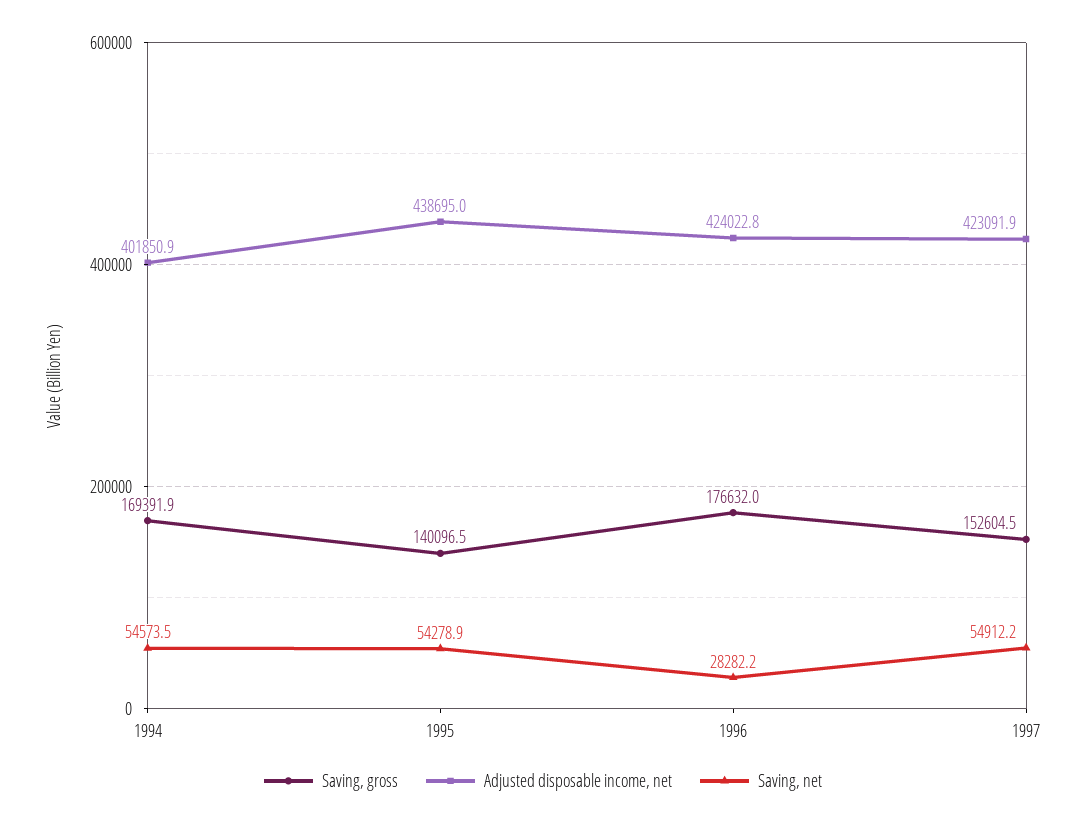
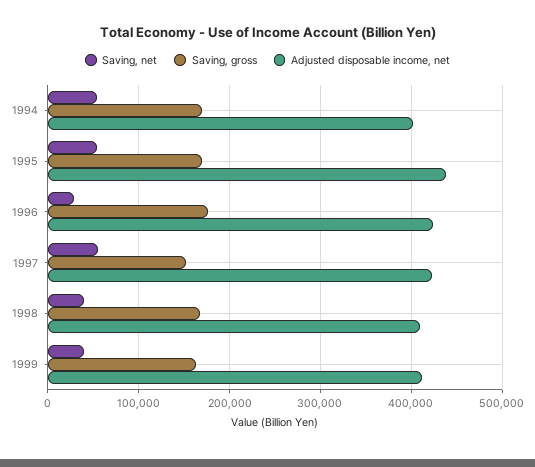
Saving, gross, 1995: 140096.5 -> 170000
Saving, net, 1998: none -> 40000
Saving, gross, 1998: none -> 170000
Adjusted disposable income, net, 1998: none -> 410000
Saving, net, 1999: none -> 40000
Saving, gross, 1999: none -> 160000
Adjusted disposable income, net, 1999: none -> 410000

